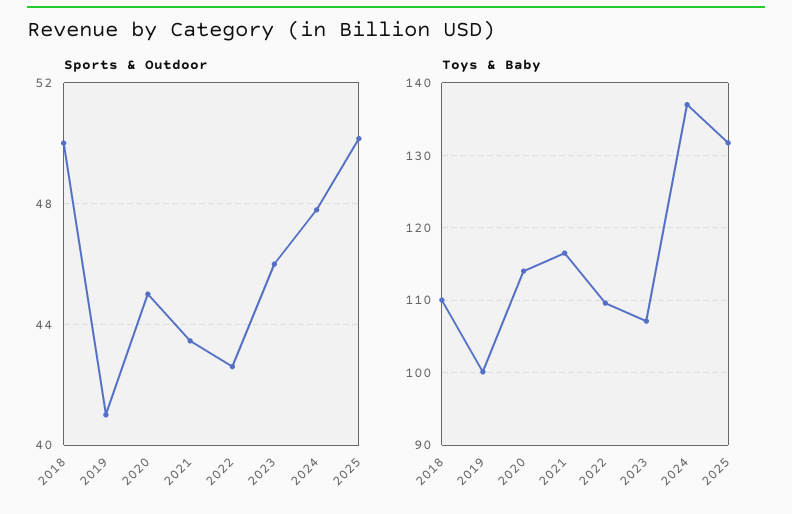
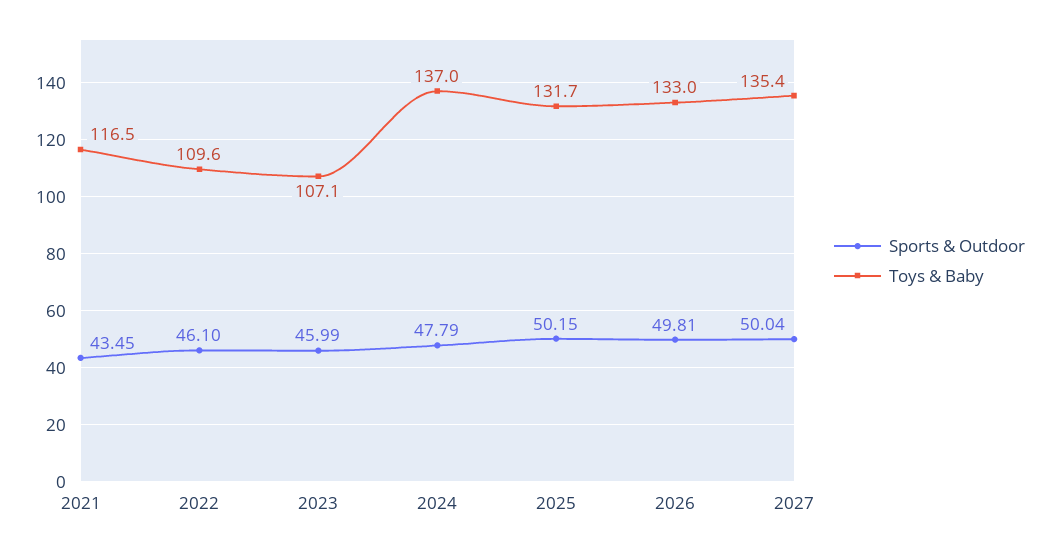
Sports & Outdoor, 2018: 50 -> none
Sports & Outdoor, 2019: 41 -> none
Sports & Outdoor, 2020: 45 -> none
Sports & Outdoor, 2022: 42.5 -> 46.1
Toys & Baby, 2018: 110 -> none
Toys & Baby, 2019: 100 -> none
Toys & Baby, 2020: 114 -> none
Sports & Outdoor, 2026: none -> 49.81
Toys & Baby, 2026: none -> 133
Sports & Outdoor, 2027: none -> 50.04
Toys & Baby, 2027: none -> 135.4

